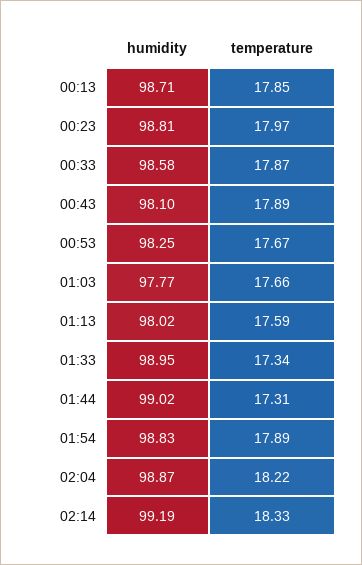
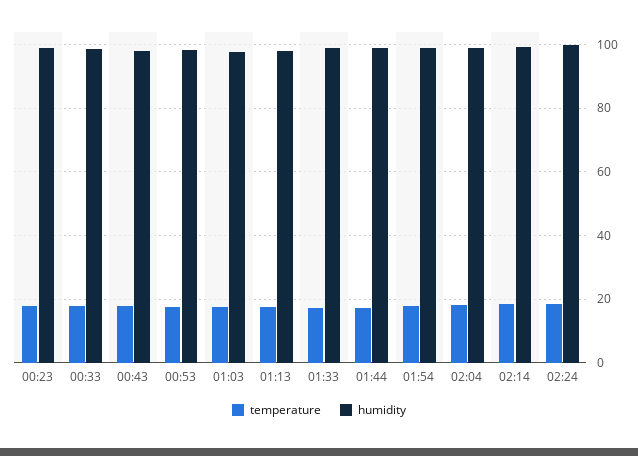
humidity, 00:13: 98.71 -> none
temperature, 00:13: 17.85 -> none
temperature, 02:24: none -> 18
humidity, 02:24: none -> 100

